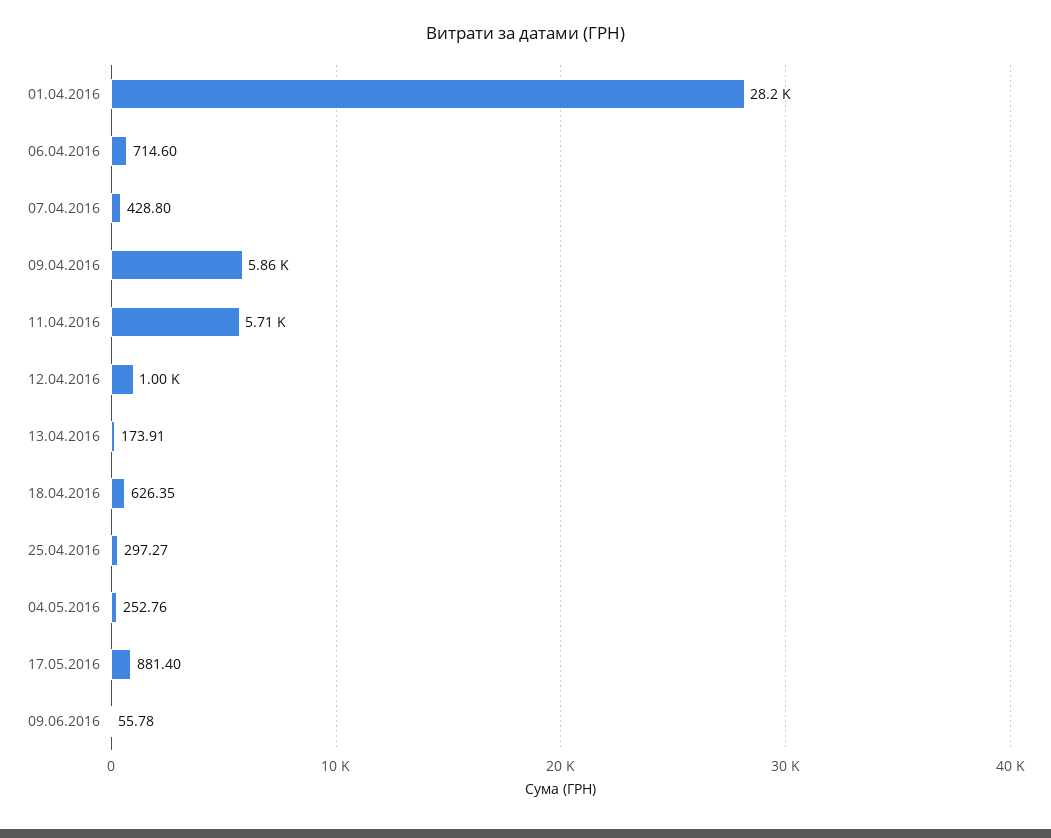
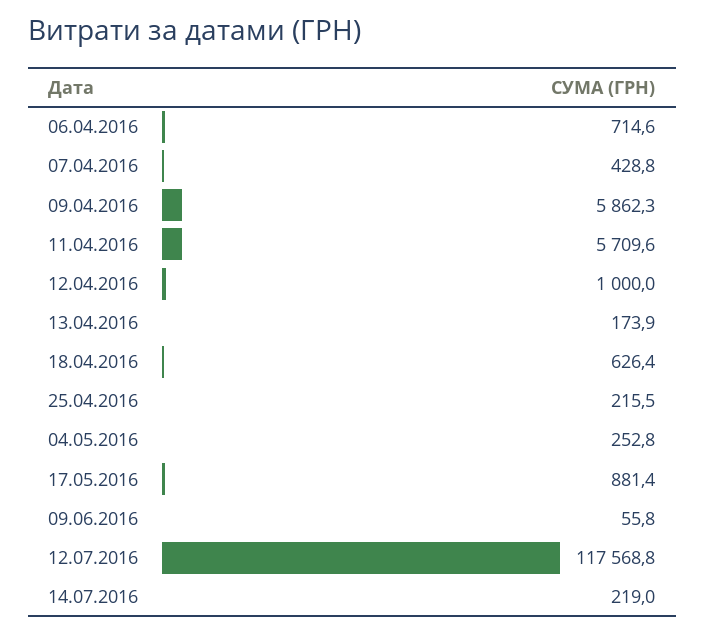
01.04.2016: 28200 -> none
25.04.2016: 297.27 -> 215.5
12.07.2016: none -> 117568.8
14.07.2016: none -> 219

